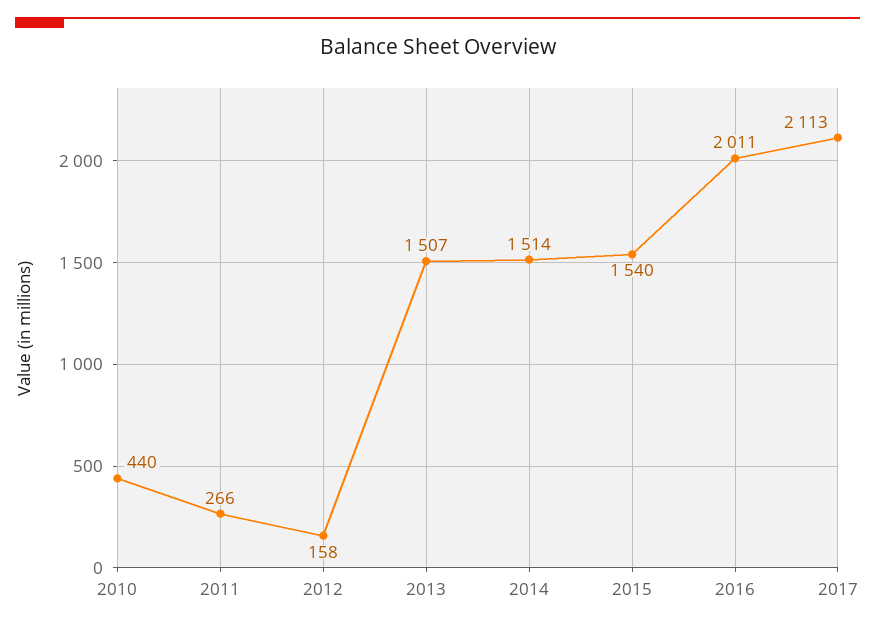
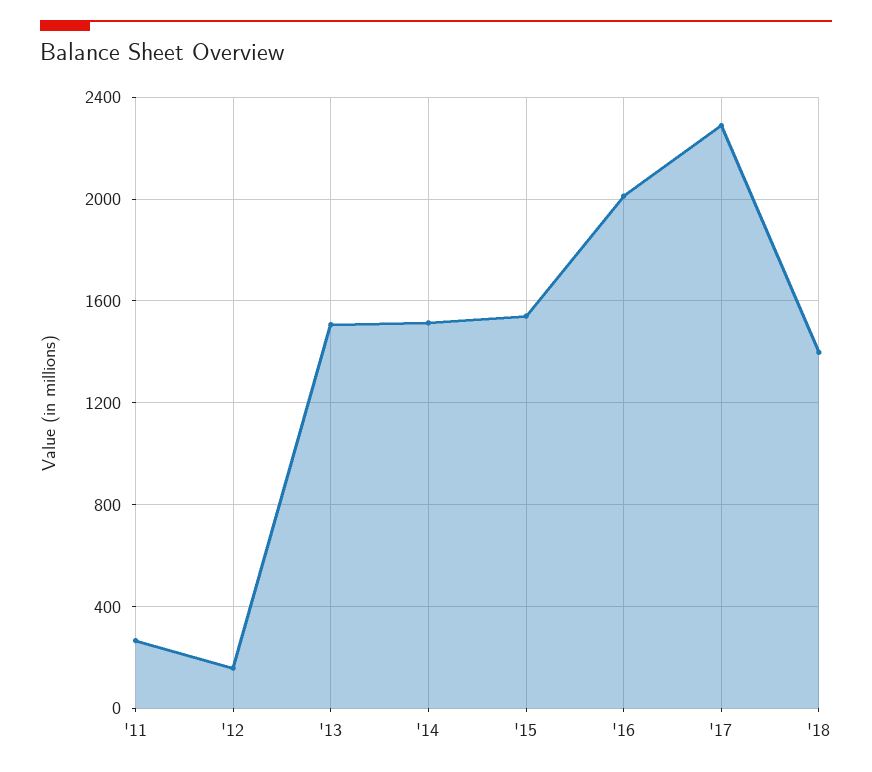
2010: 440 -> none
2017: 2113 -> 2300
'18: none -> 1400

